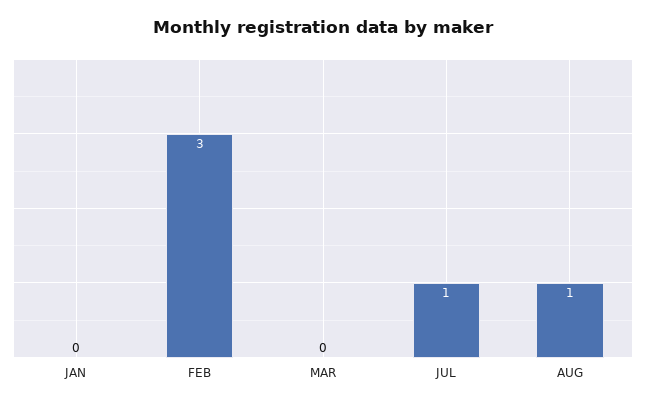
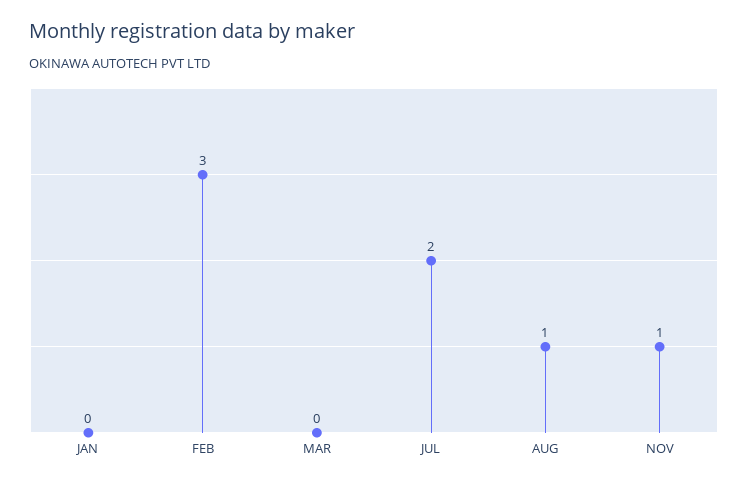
JUL: 1 -> 2
NOV: none -> 1

